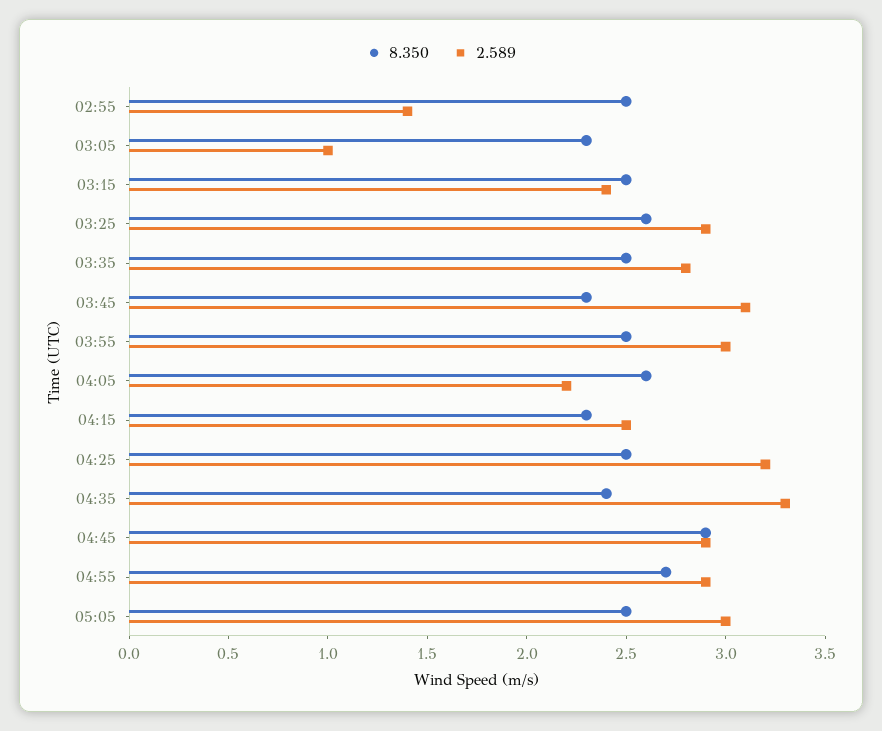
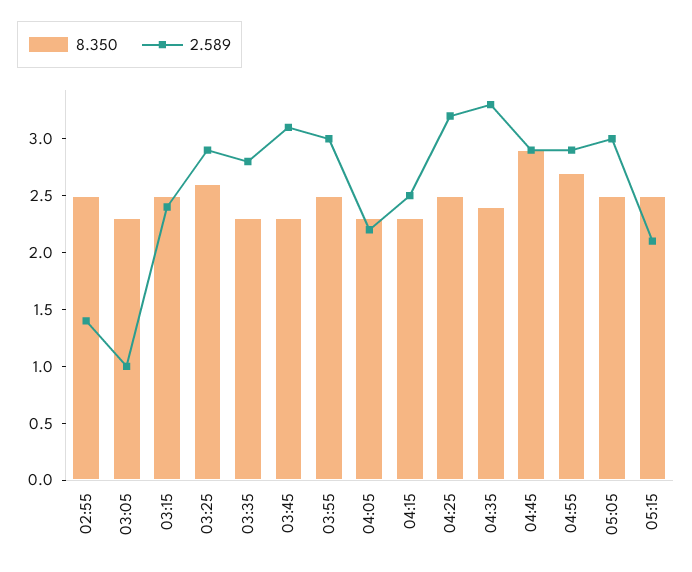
8.350, 03:35: 2.5 -> 2.3
8.350, 04:05: 2.6 -> 2.3
8.350, 05:15: none -> 2.5
2.589, 05:15: none -> 2.1

